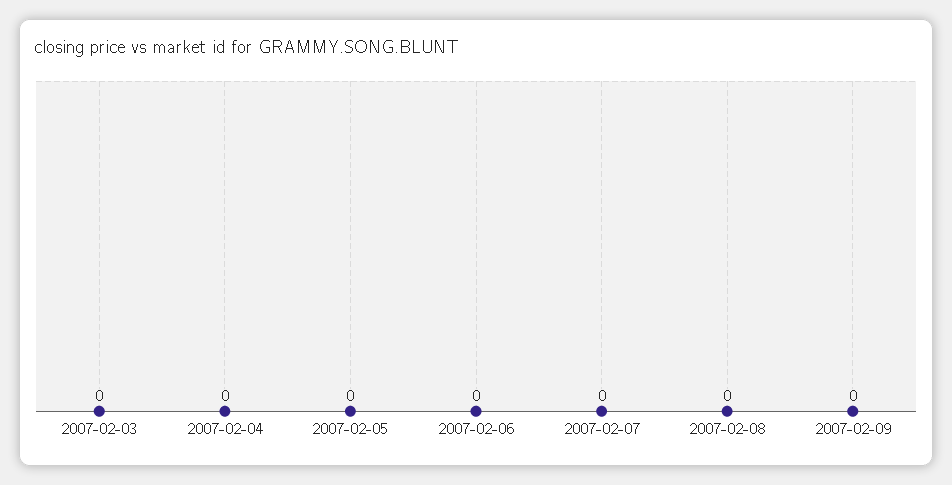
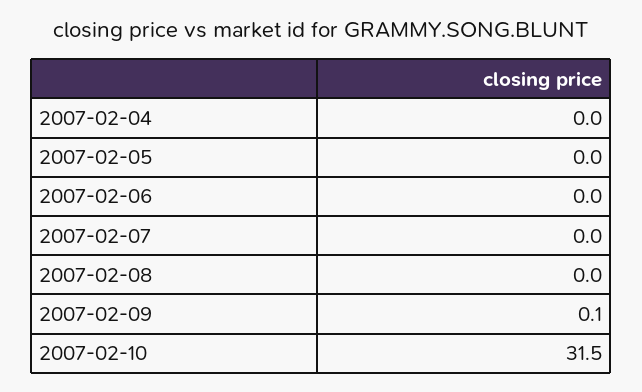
2007-02-03: 0 -> none
2007-02-09: 0 -> 0.1
2007-02-10: none -> 31.5

